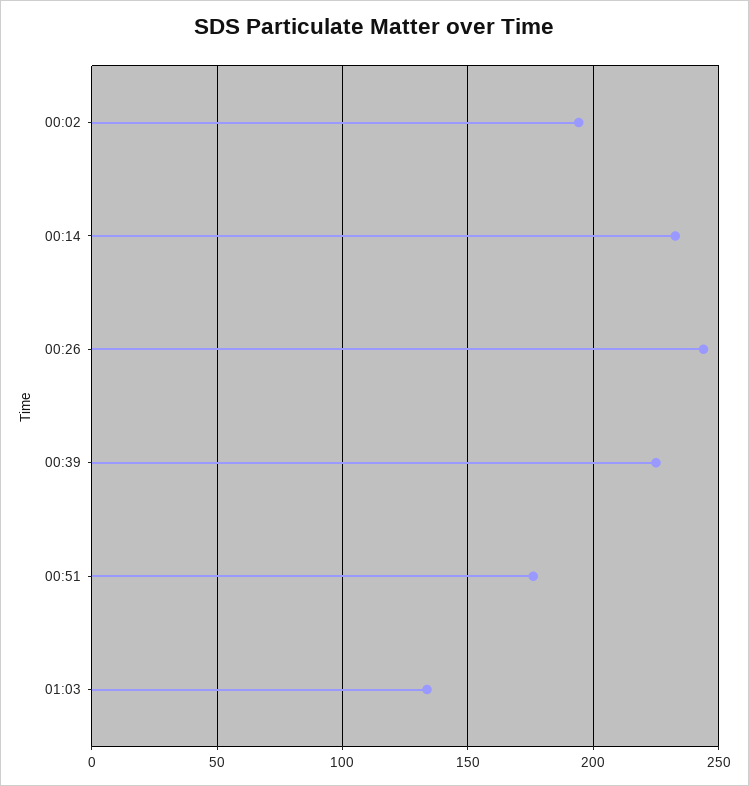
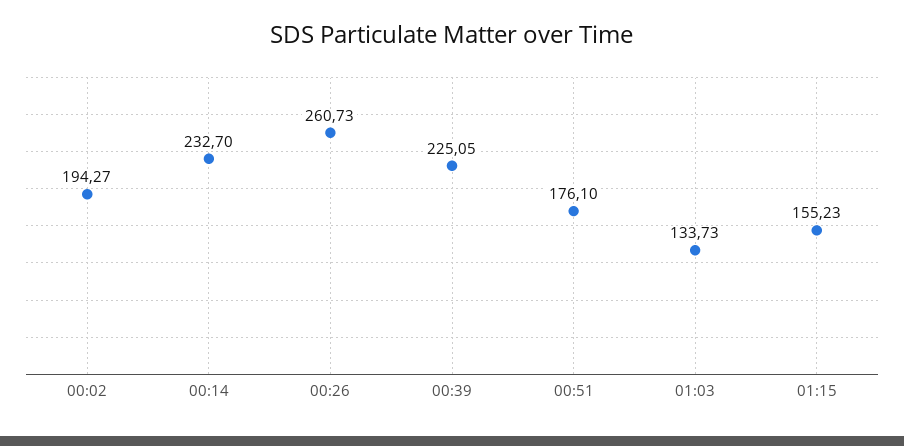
00:26: 245 -> 260.73
01:15: none -> 155.23

